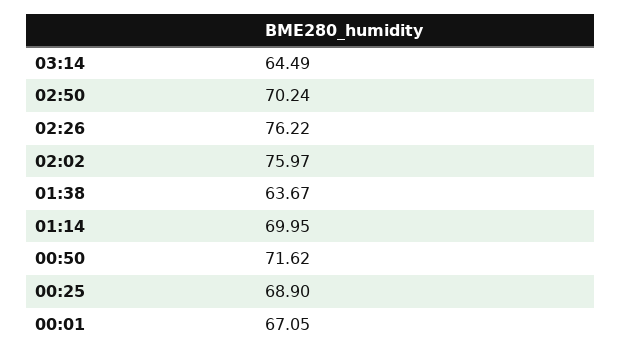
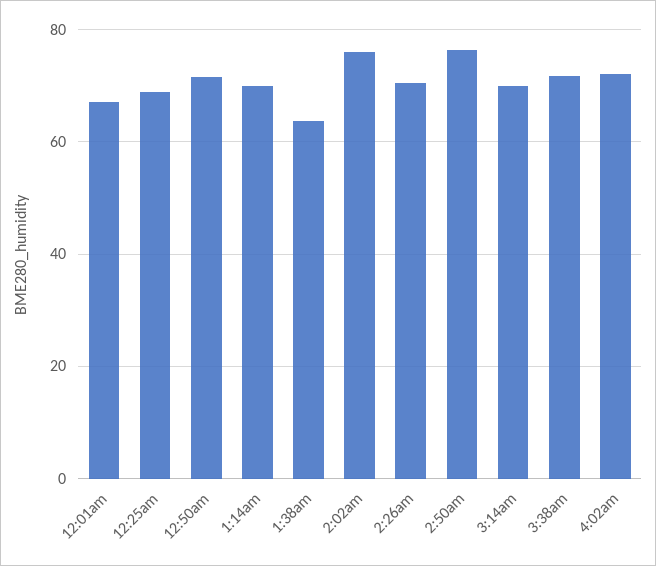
03:14: 64.49 -> 70
02:50: 70.24 -> 76
02:26: 76.22 -> 70
3:38am: none -> 72
4:02am: none -> 72

